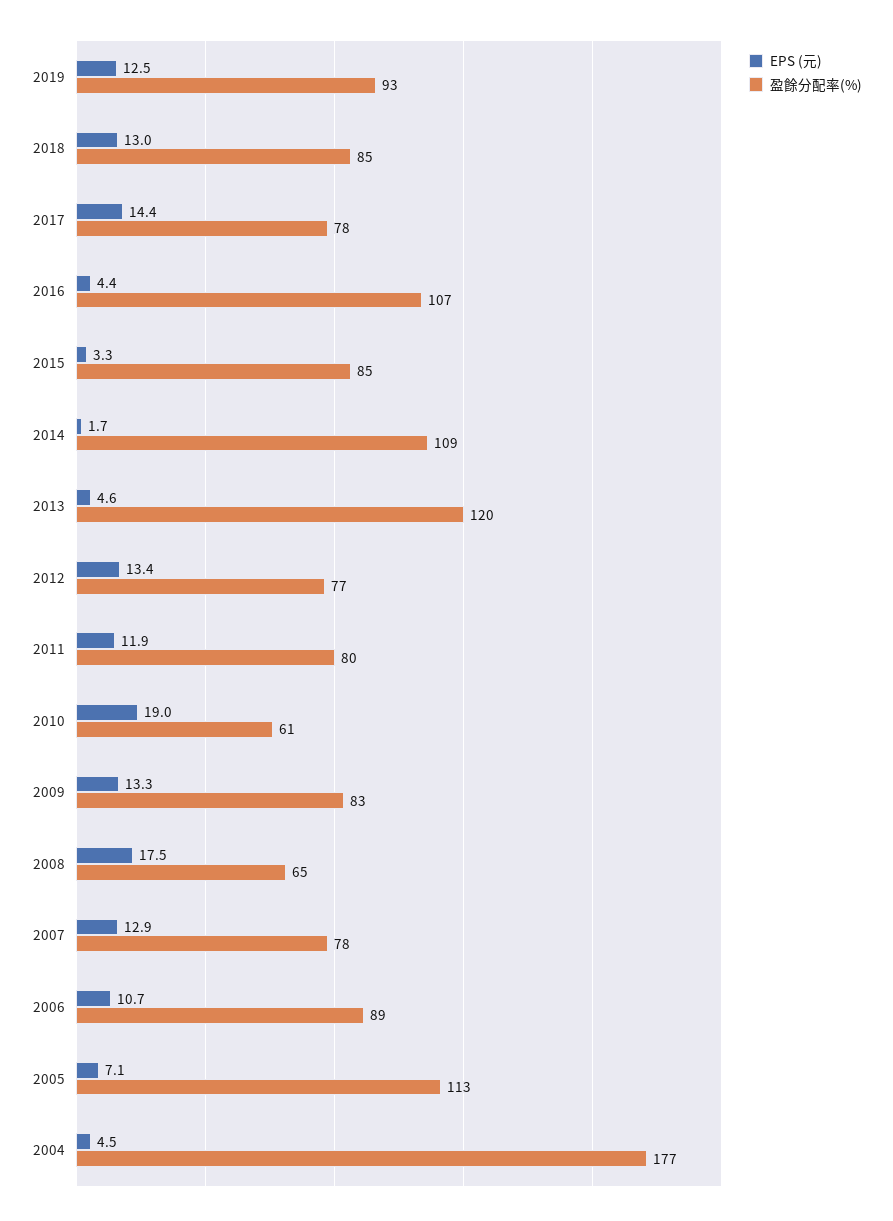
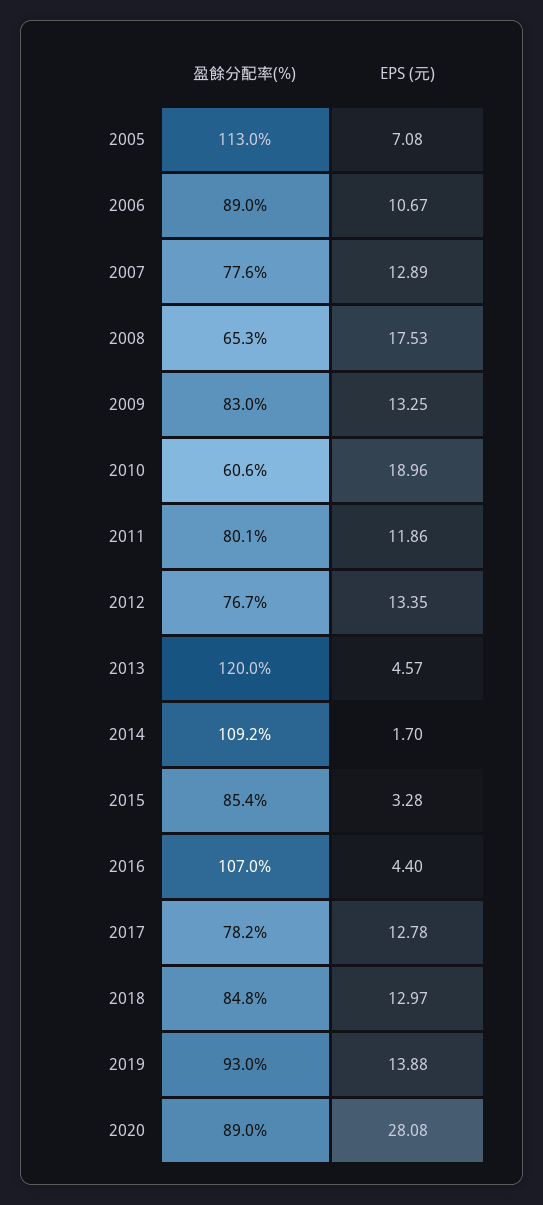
EPS (元), 2019: 12.5 -> 13.88
EPS (元), 2017: 14.4 -> 12.78
EPS (元), 2004: 4.5 -> none
盈餘分配率(%), 2004: 177 -> none
盈餘分配率(%), 2020: none -> 89
EPS (元), 2020: none -> 28.08

